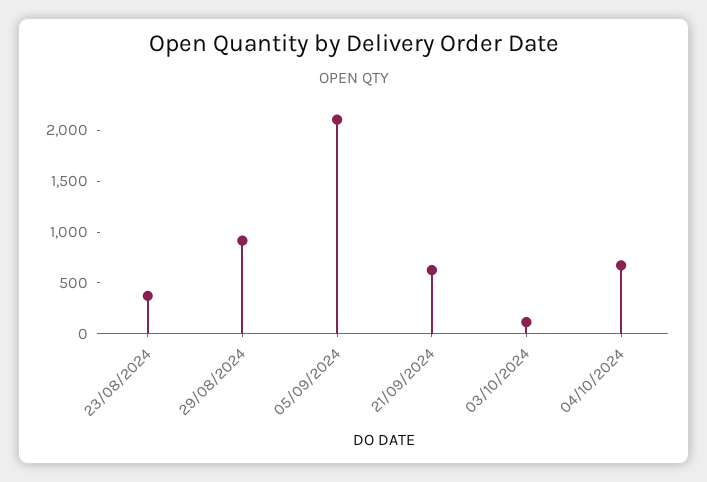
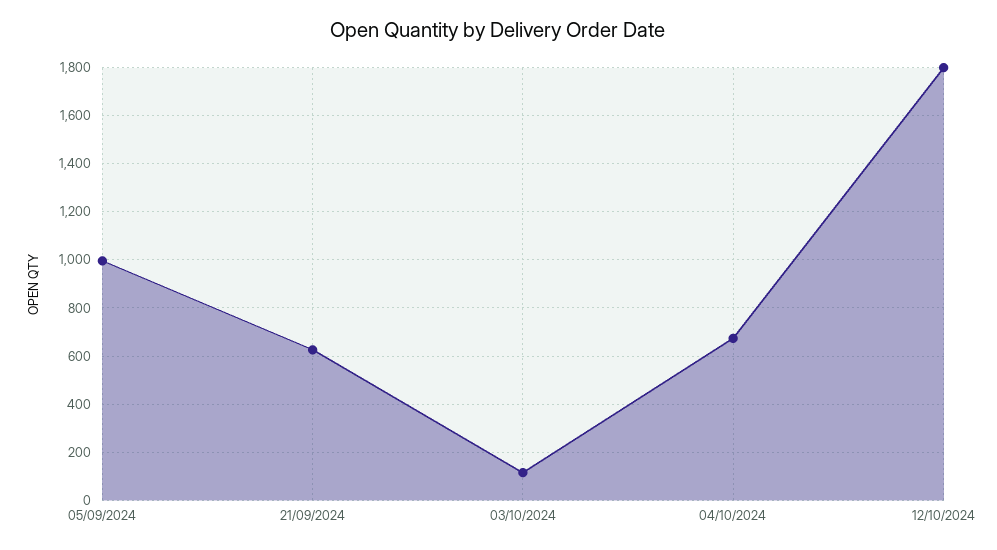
23/08/2024: 400 -> none
29/08/2024: 900 -> none
05/09/2024: 2100 -> 1000
12/10/2024: none -> 1800

